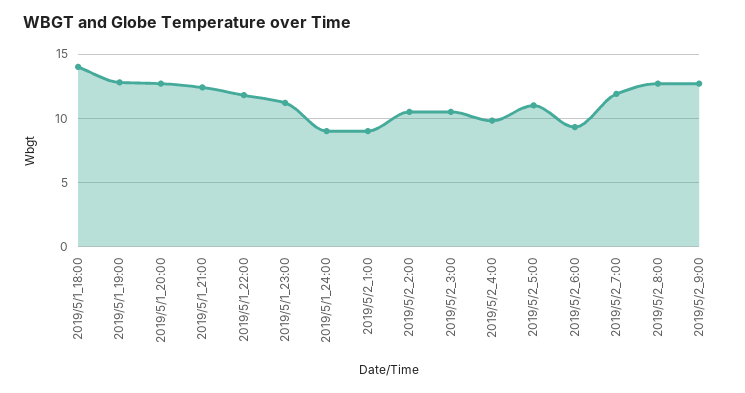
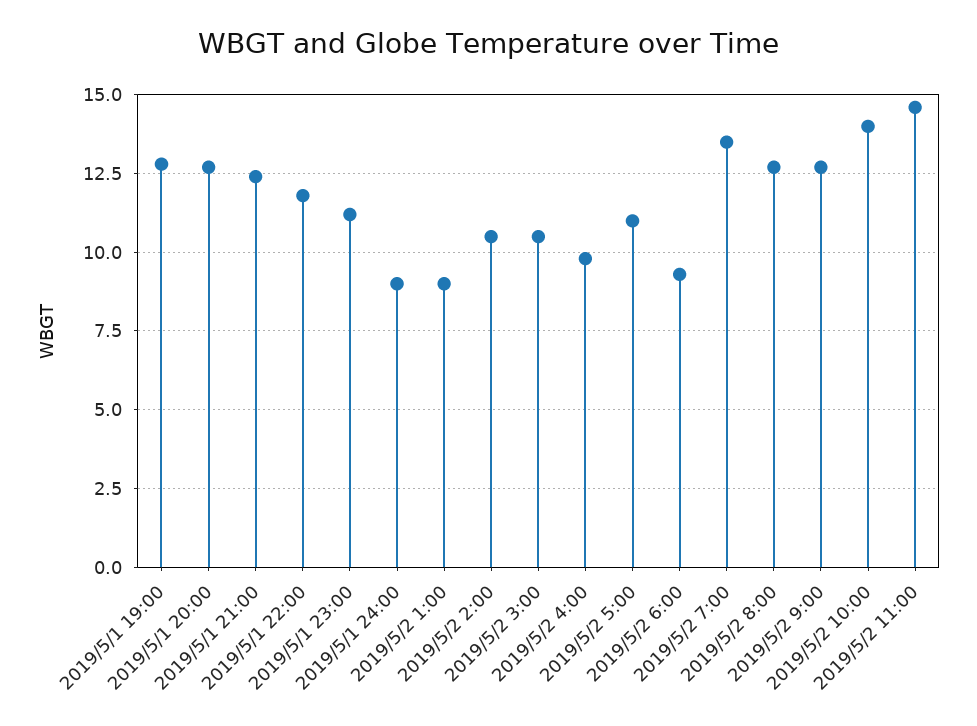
2019/5/1_18:00: 14 -> none
2019/5/2_7:00: 12 -> 13.5
2019/5/2 10:00: none -> 14
2019/5/2 11:00: none -> 14.5

